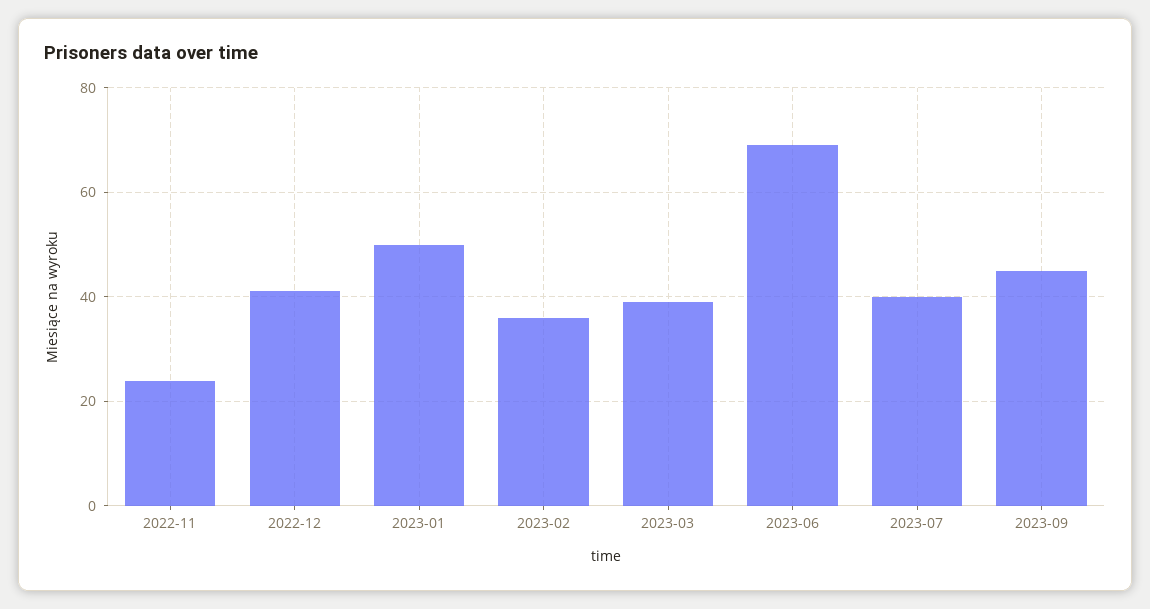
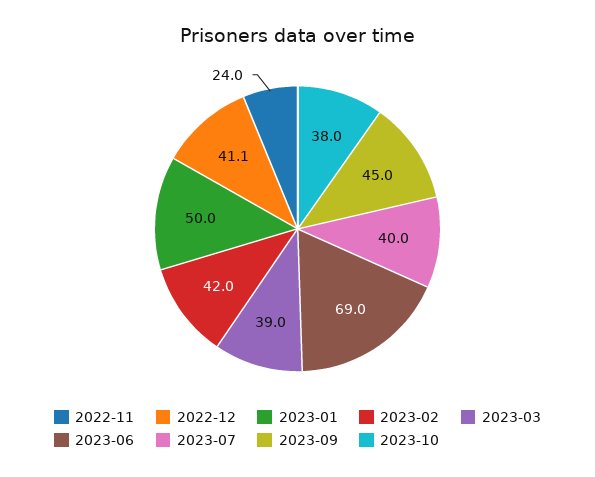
2023-02: 36 -> 42
2023-10: none -> 38

